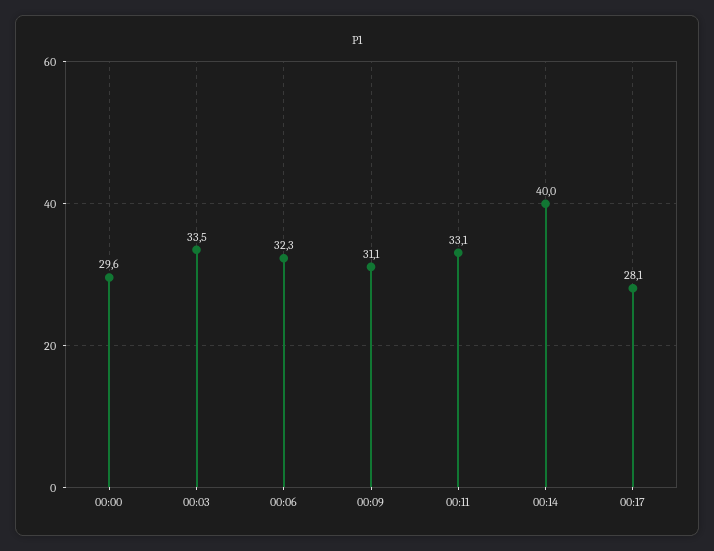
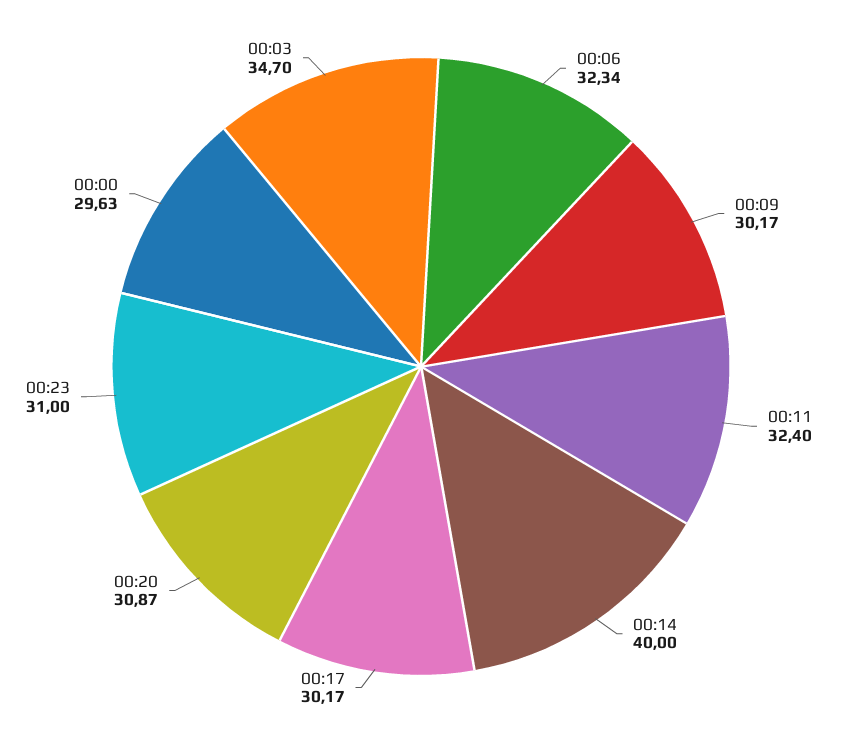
00:03: 33.5 -> 34.7
00:09: 31.1 -> 30.17
00:11: 33.1 -> 32.4
00:17: 28.1 -> 30.17
00:20: none -> 30.87
00:23: none -> 31

